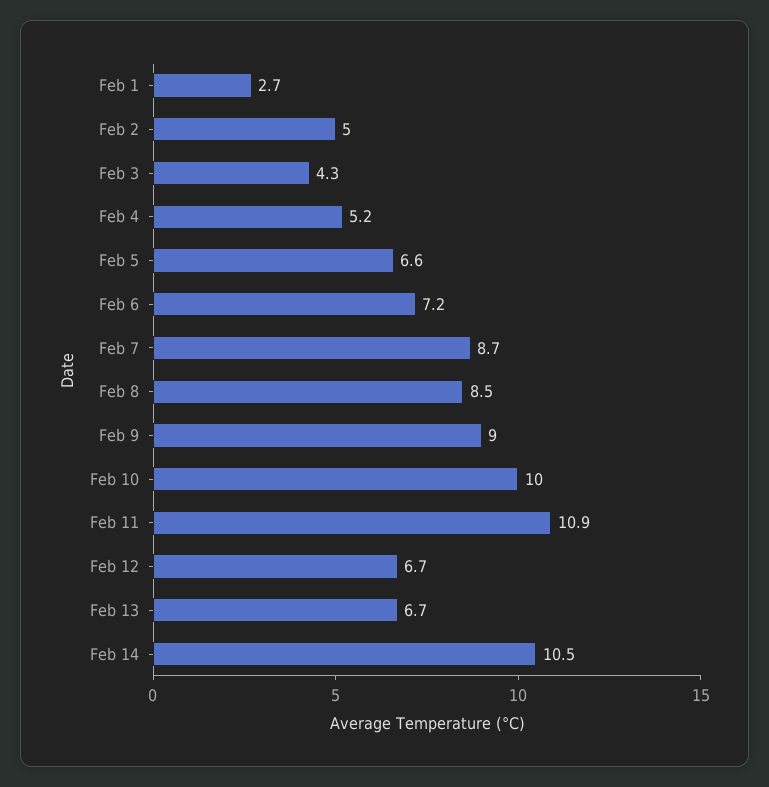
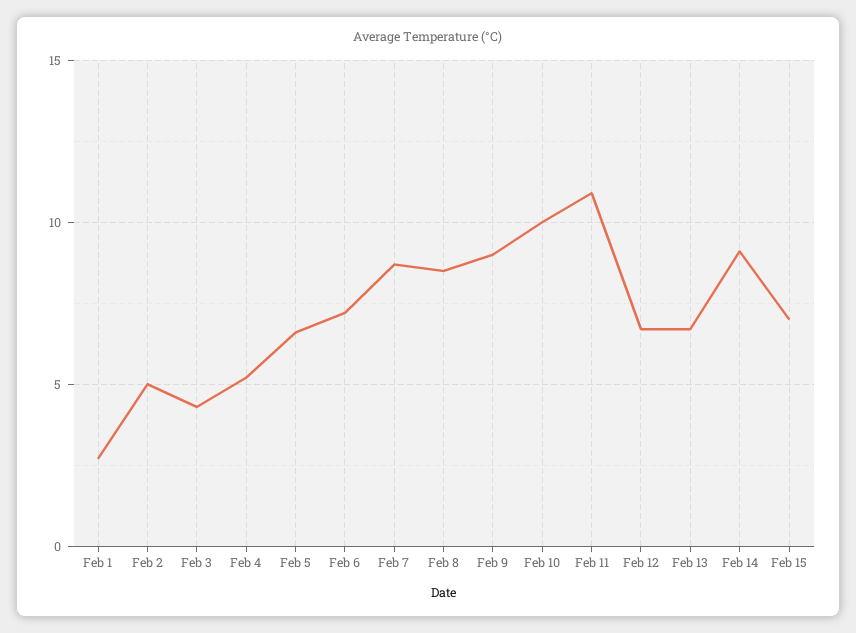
Feb 14: 10.5 -> 9
Feb 15: none -> 7

